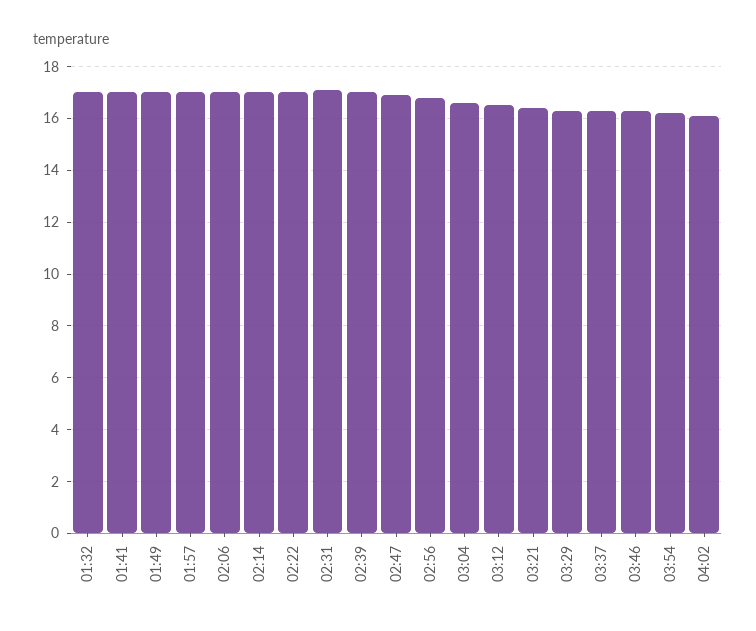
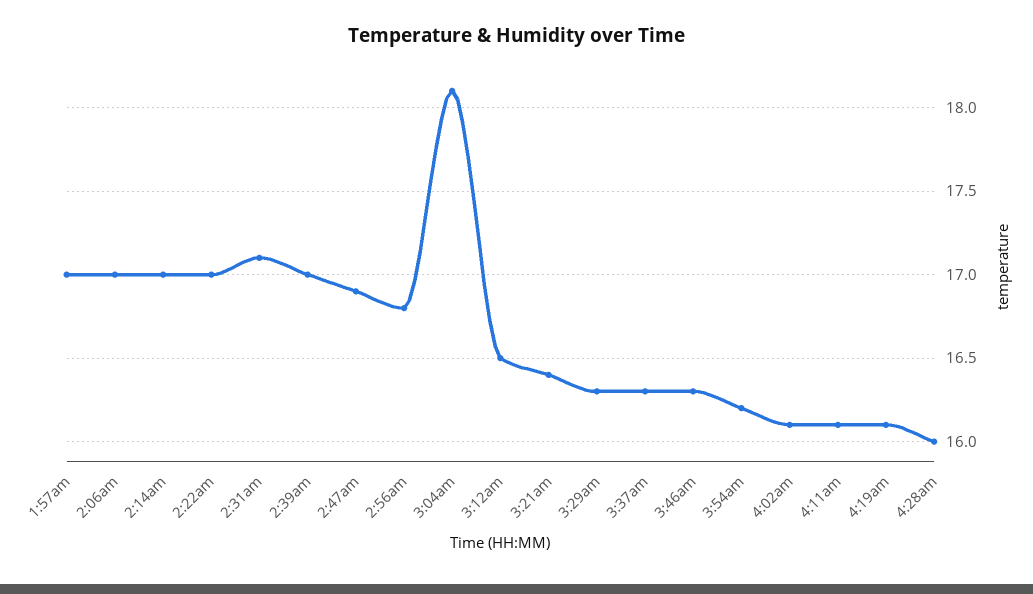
01:32: 17 -> none
01:41: 17 -> none
01:49: 17 -> none
03:04: 16.5 -> 18.1
4:11am: none -> 16.1
4:19am: none -> 16.1
4:28am: none -> 16

